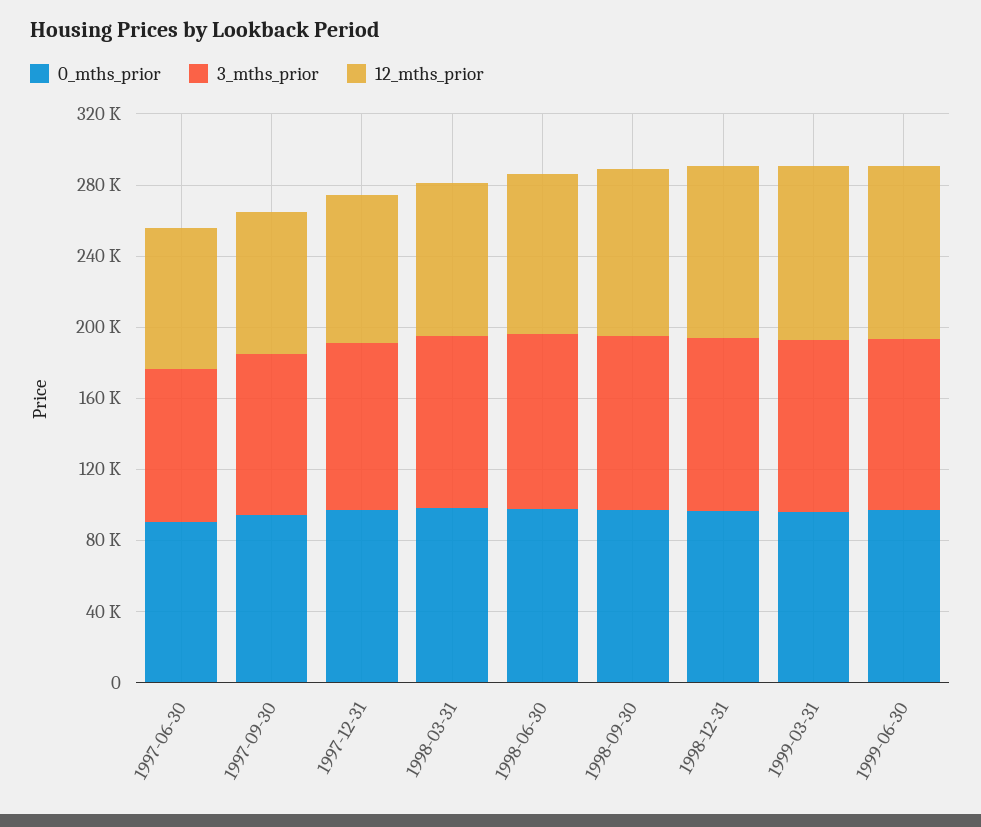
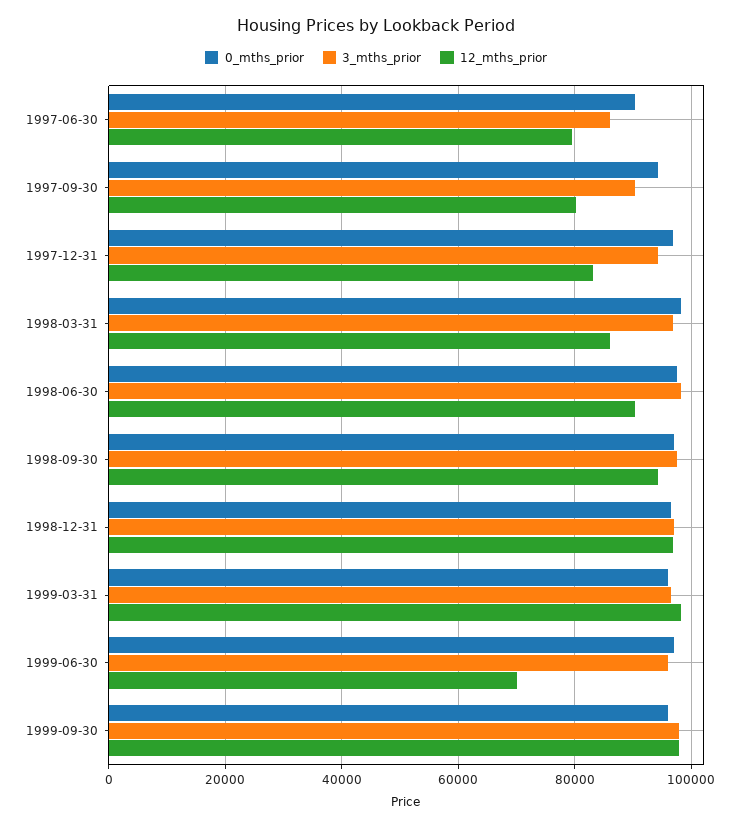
12_mths_prior, 1999-06-30: 100000 -> 70000
0_mths_prior, 1999-09-30: none -> 96000
3_mths_prior, 1999-09-30: none -> 98000
12_mths_prior, 1999-09-30: none -> 98000

